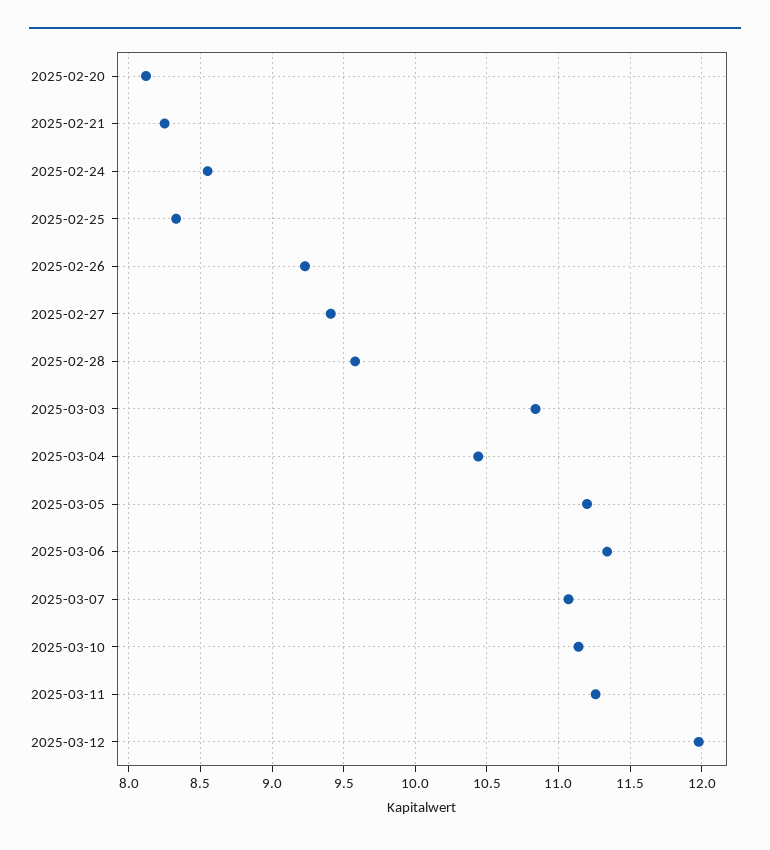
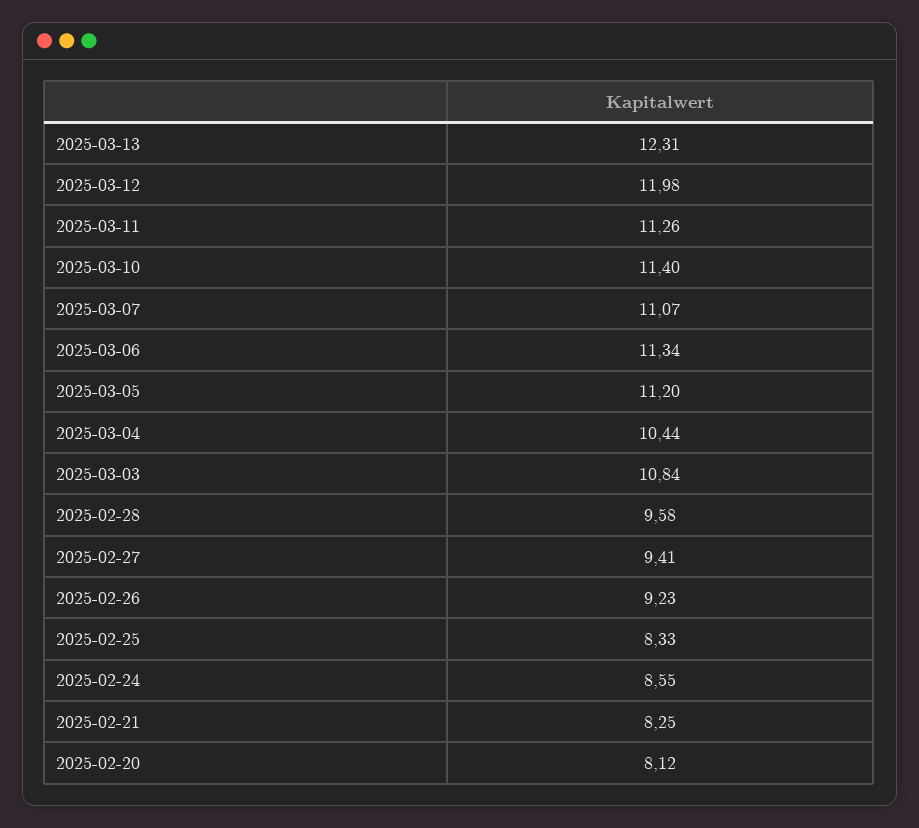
2025-03-10: 11.15 -> 11.4
2025-03-13: none -> 12.31

